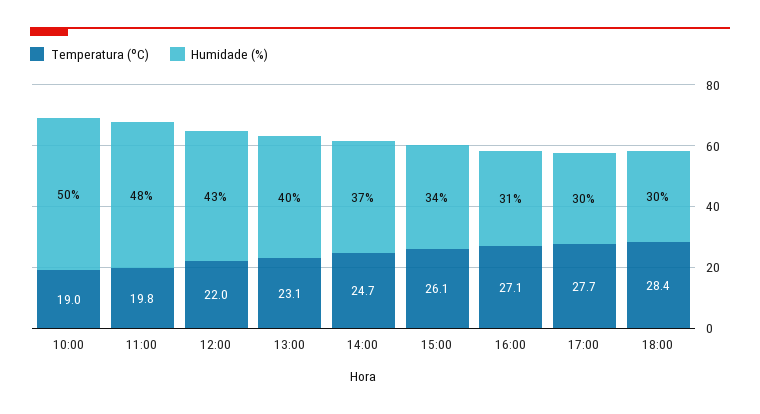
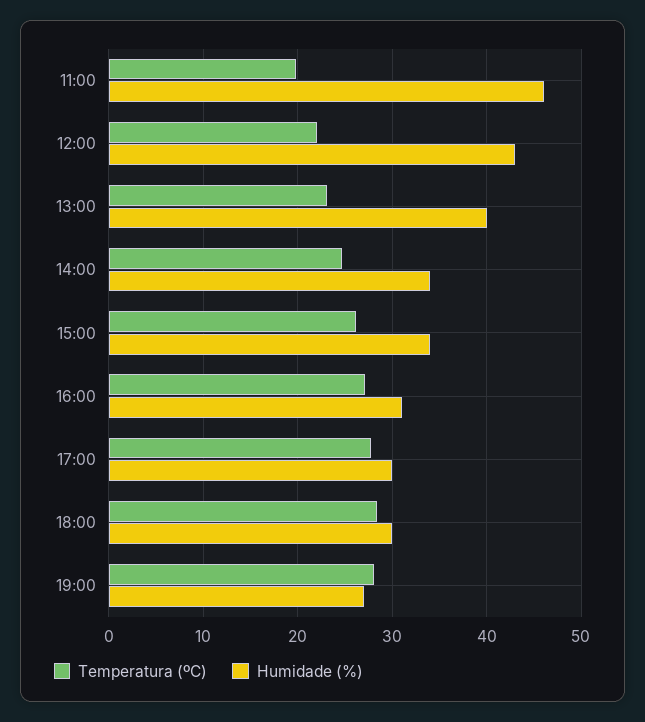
Temperatura (ºC), 10:00: 19 -> none
Humidade (%), 10:00: 50 -> none
Humidade (%), 11:00: 48 -> 46
Humidade (%), 14:00: 37 -> 34
Temperatura (ºC), 19:00: none -> 28
Humidade (%), 19:00: none -> 27

